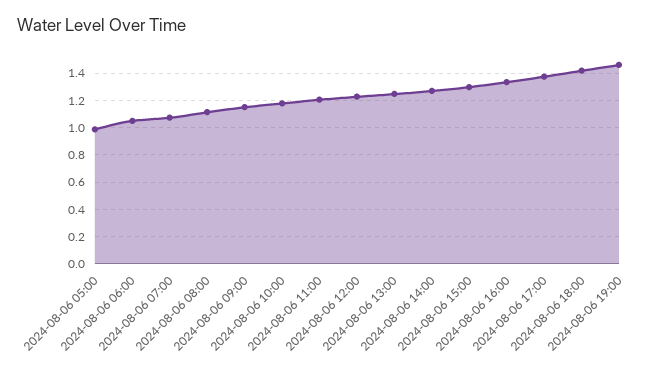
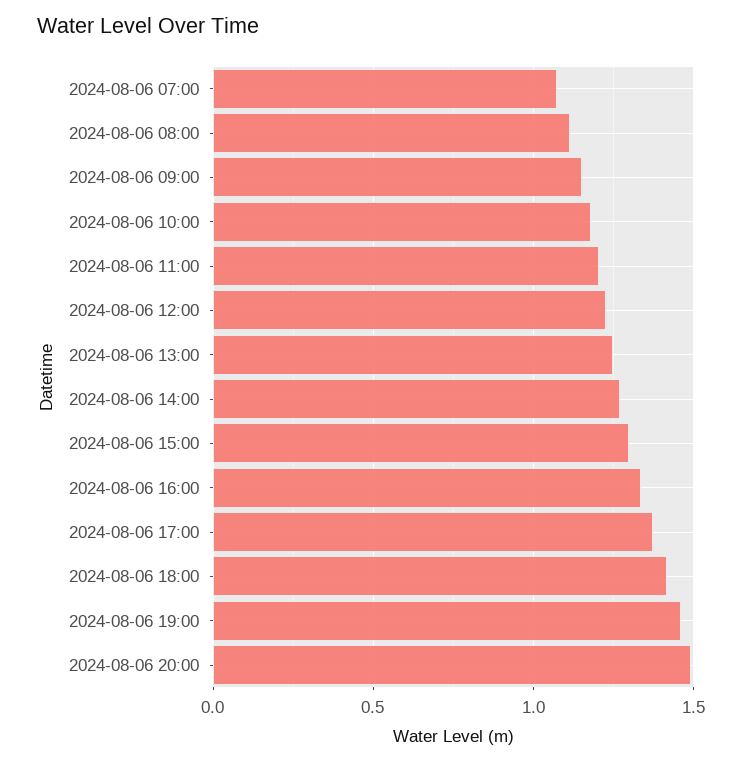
2024-08-06 05:00: 1 -> none
2024-08-06 06:00: 1.05 -> none
2024-08-06 20:00: none -> 1.5

